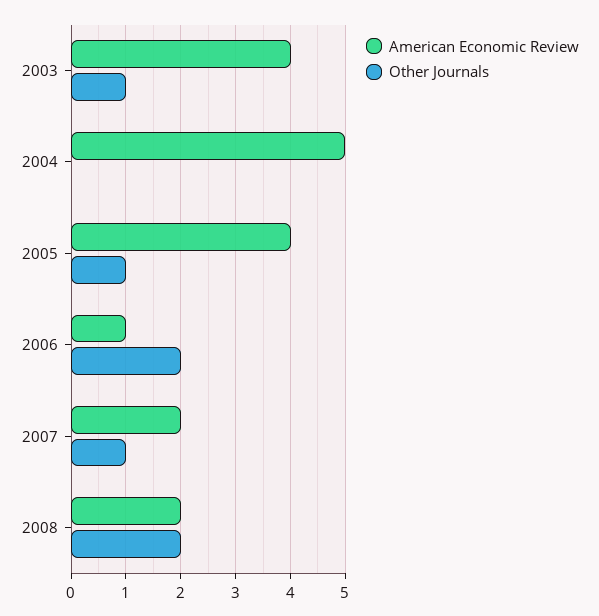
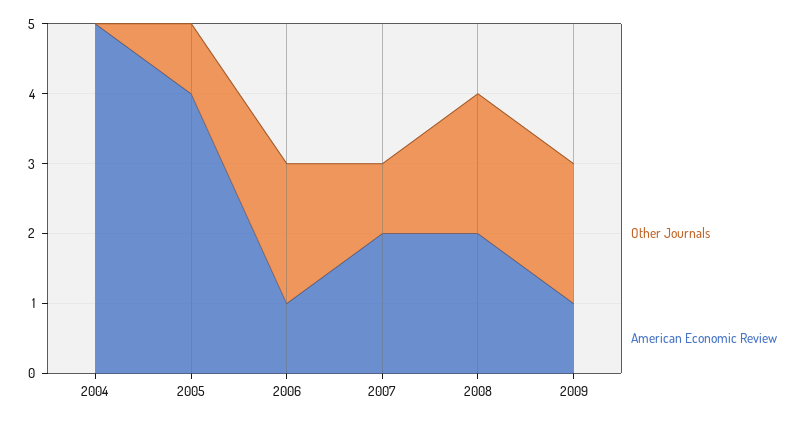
American Economic Review, 2003: 4 -> none
Other Journals, 2003: 1 -> none
Other Journals, 2009: none -> 2
American Economic Review, 2009: none -> 1

